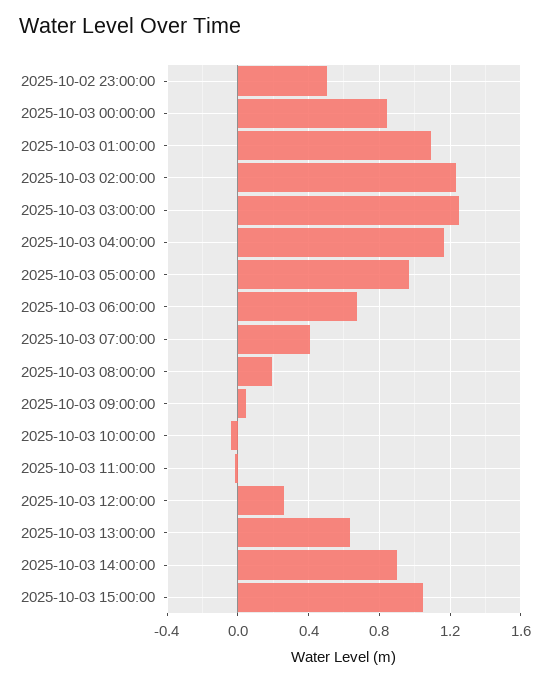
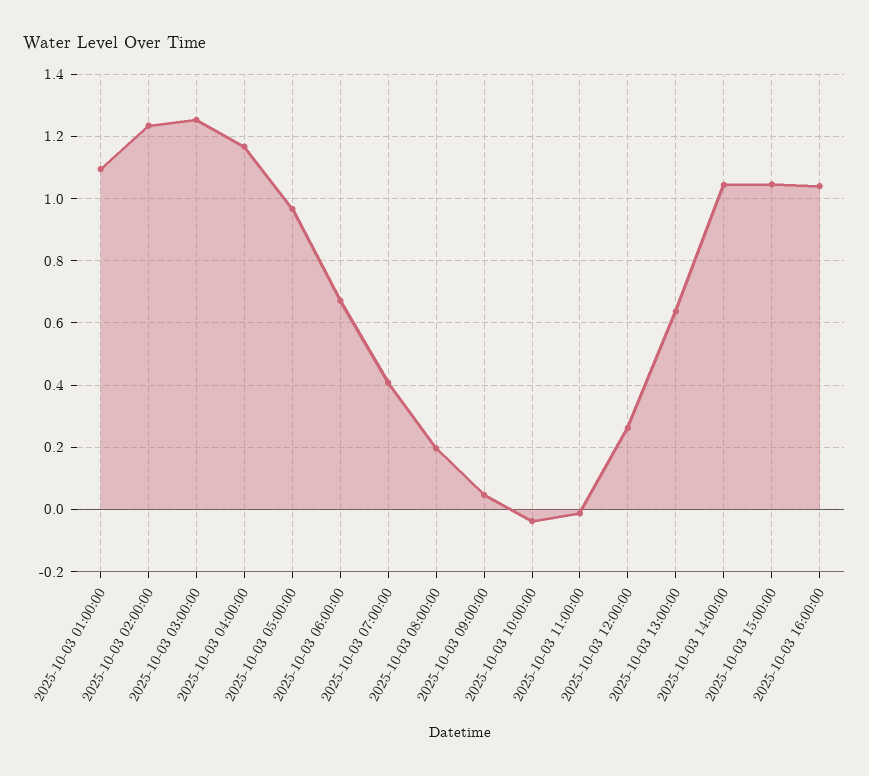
2025-10-02 23:00:00: 0.5 -> none
2025-10-03 00:00:00: 0.85 -> none
2025-10-03 14:00:00: 0.9 -> 1.04
2025-10-03 16:00:00: none -> 1.04

